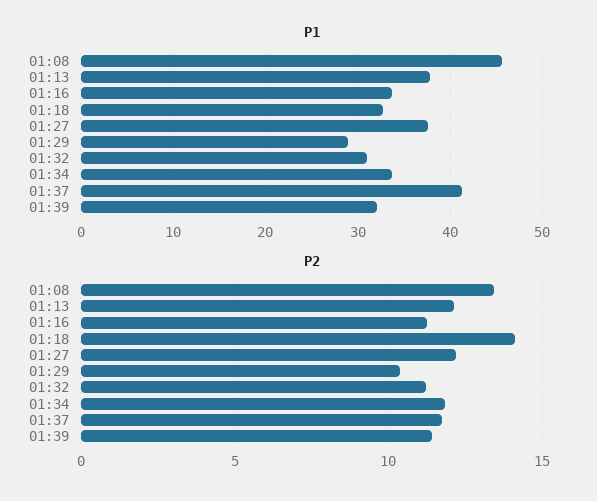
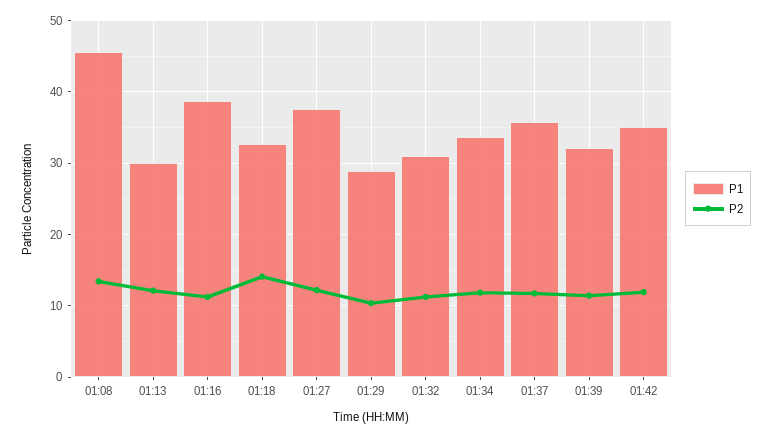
P1, 01:13: 38 -> 30
P1, 01:16: 34 -> 39
P1, 01:37: 41 -> 36
P1, 01:42: none -> 35
P2, 01:42: none -> 12

